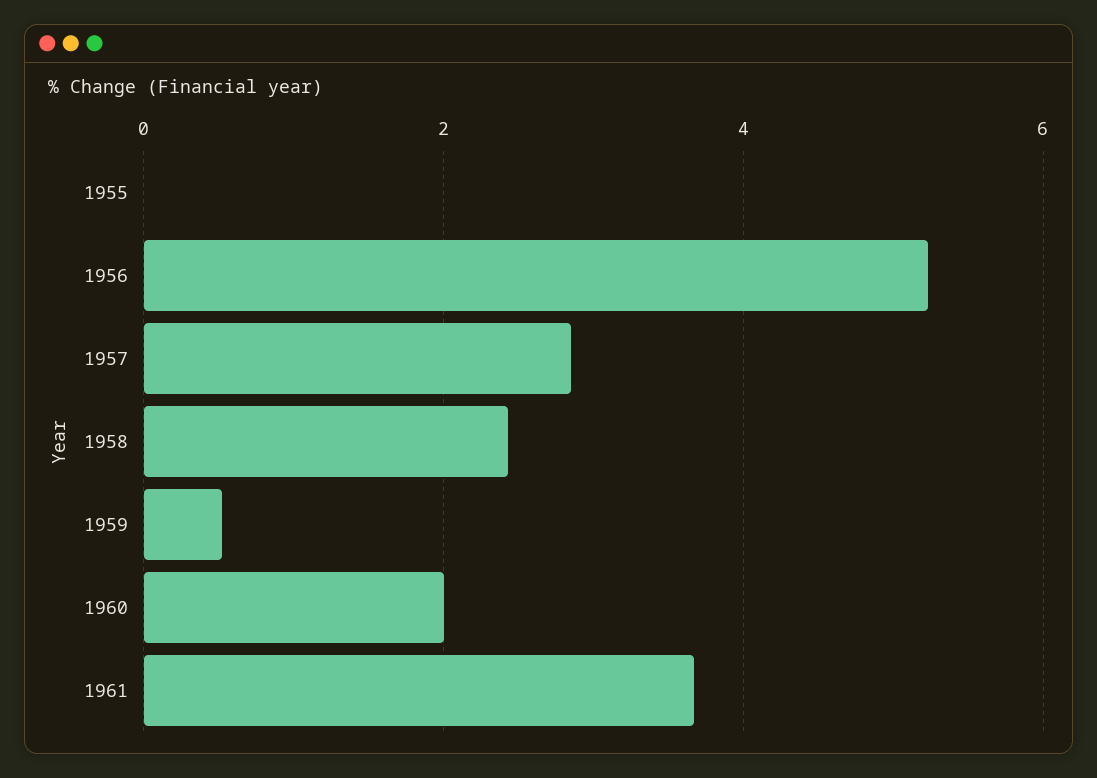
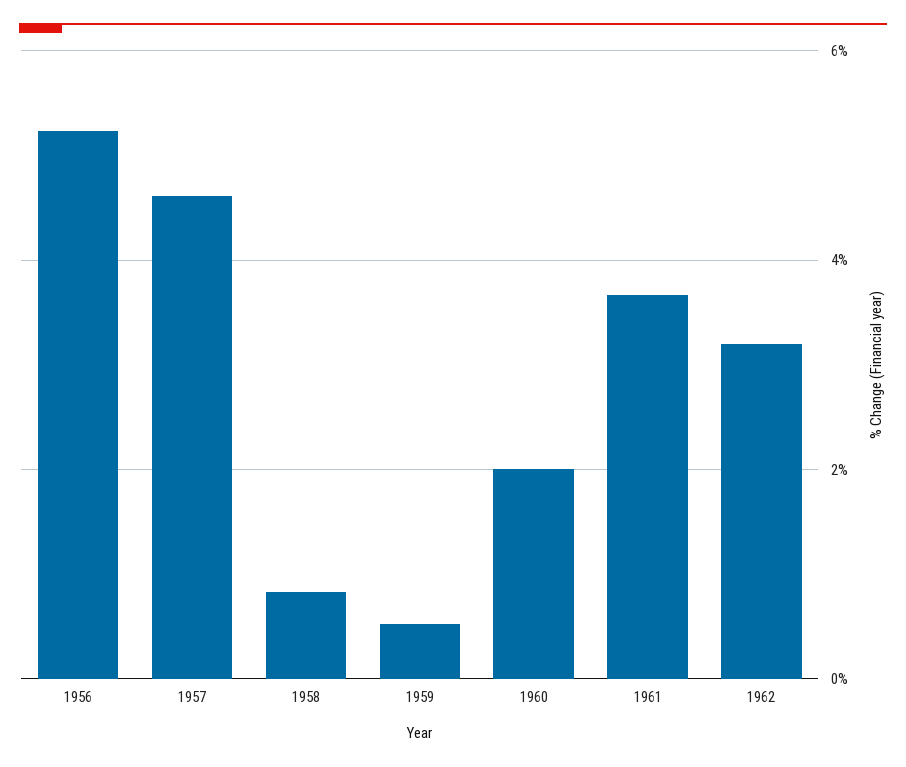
1955: 0 -> none
1957: 2.8 -> 4.6
1958: 2.4 -> 0.8
1962: none -> 3.2

